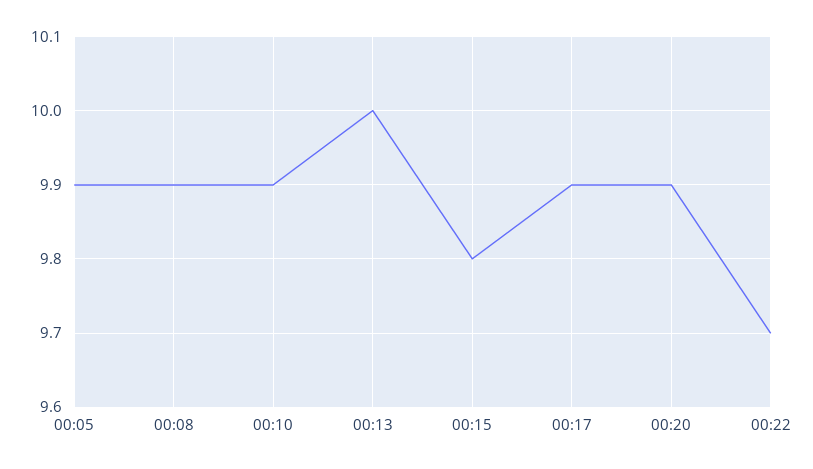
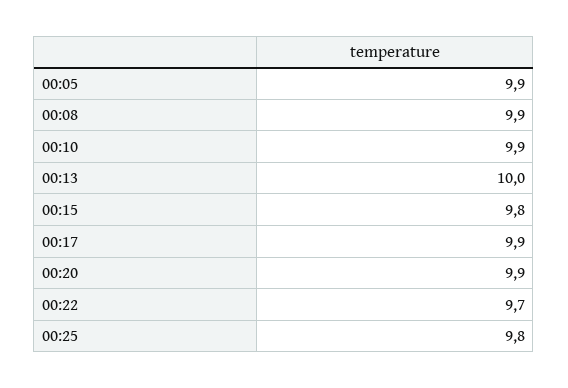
00:25: none -> 9.8

